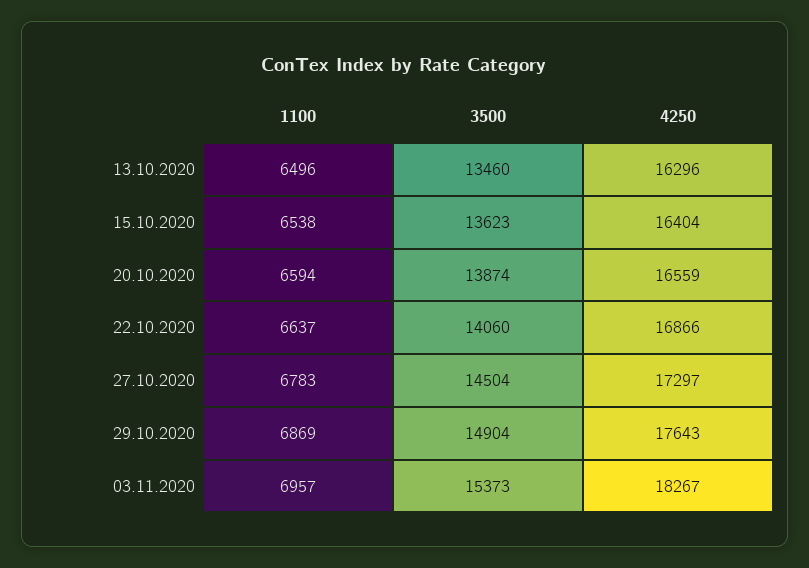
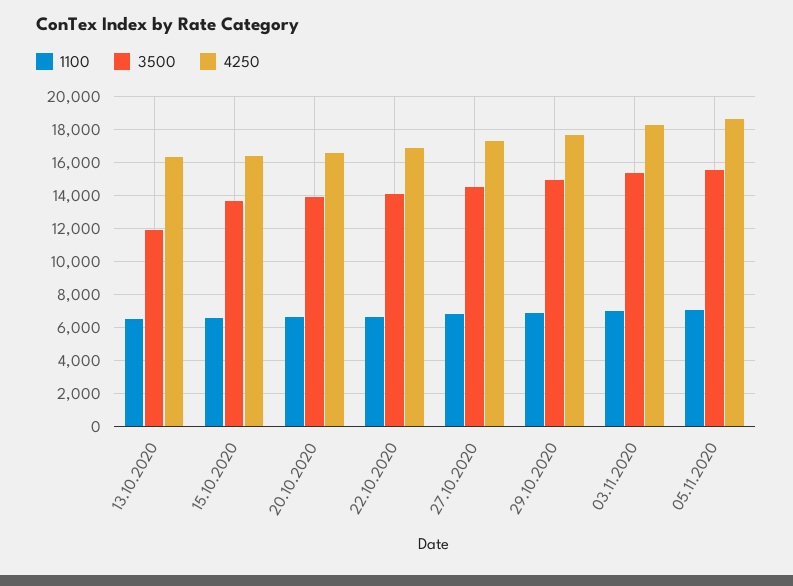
3500, 13.10.2020: 13460 -> 12000
1100, 05.11.2020: none -> 7000
3500, 05.11.2020: none -> 15500
4250, 05.11.2020: none -> 18500

